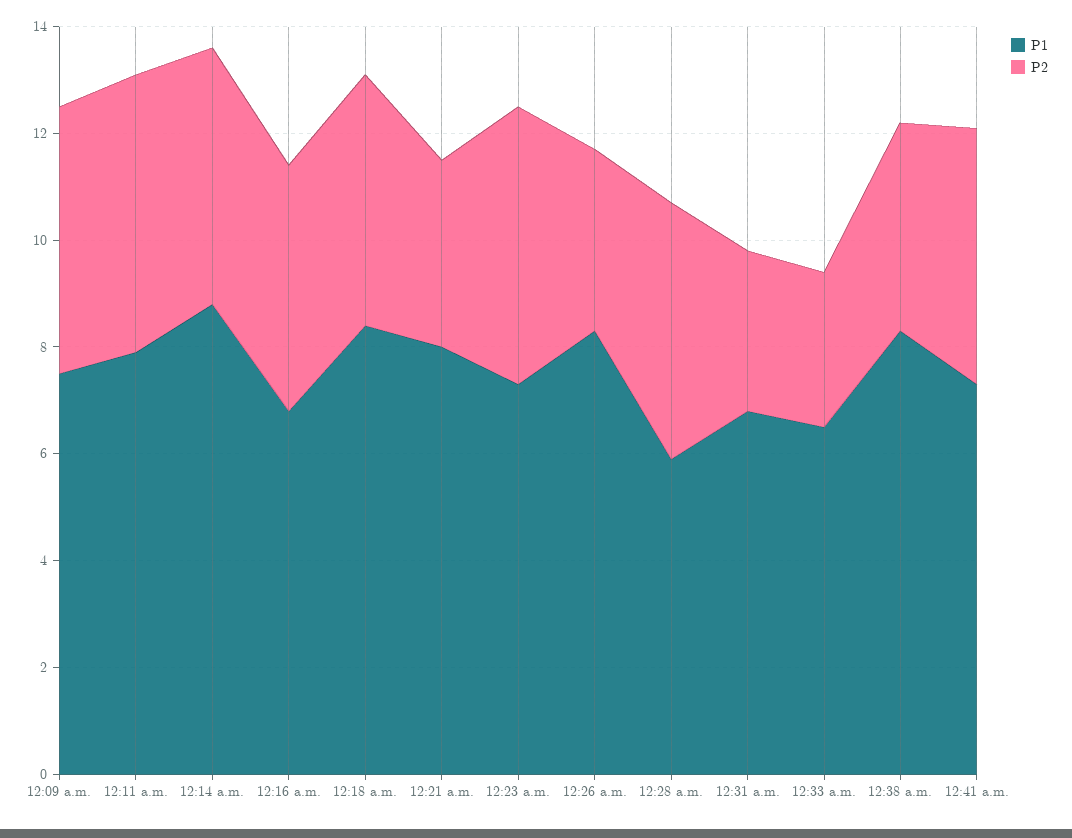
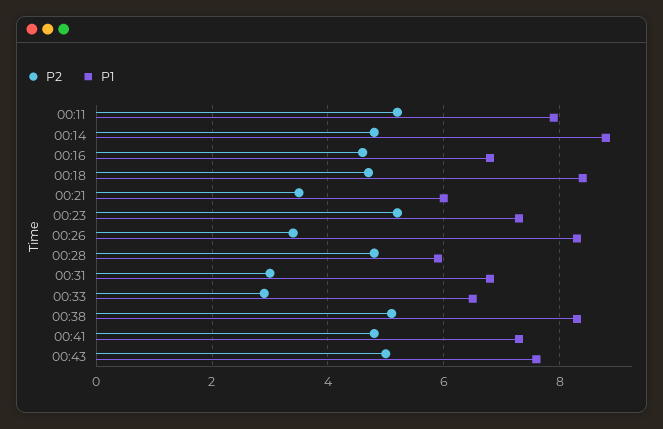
P1, 12:09 a.m.: 7.5 -> none
P2, 12:09 a.m.: 5 -> none
P1, 12:21 a.m.: 8 -> 6
P2, 12:38 a.m.: 4 -> 5
P2, 00:43: none -> 5
P1, 00:43: none -> 7.5

